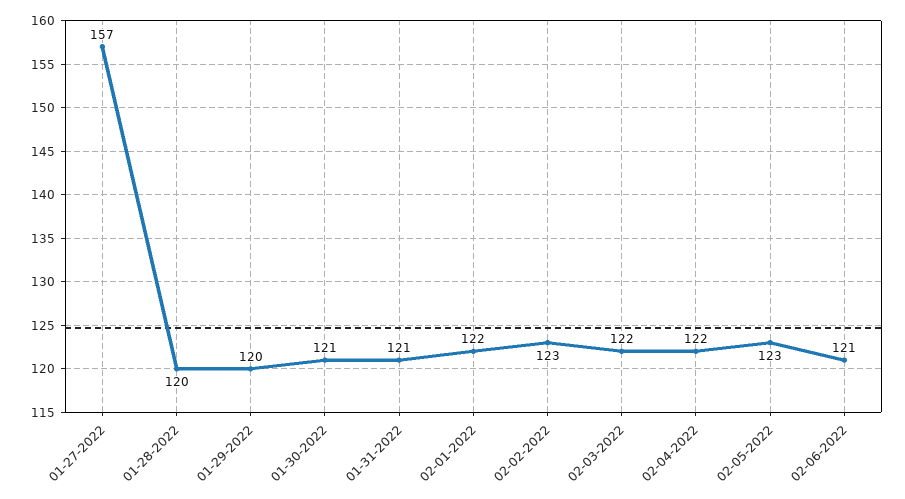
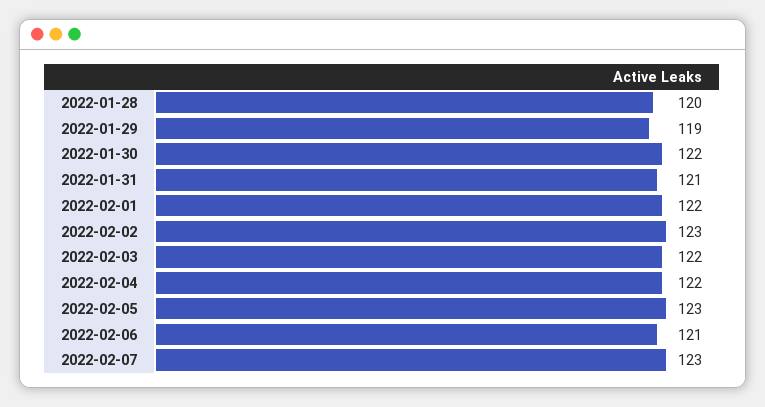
01-27-2022: 157 -> none
01-29-2022: 120 -> 119
01-30-2022: 121 -> 122
2022-02-07: none -> 123

